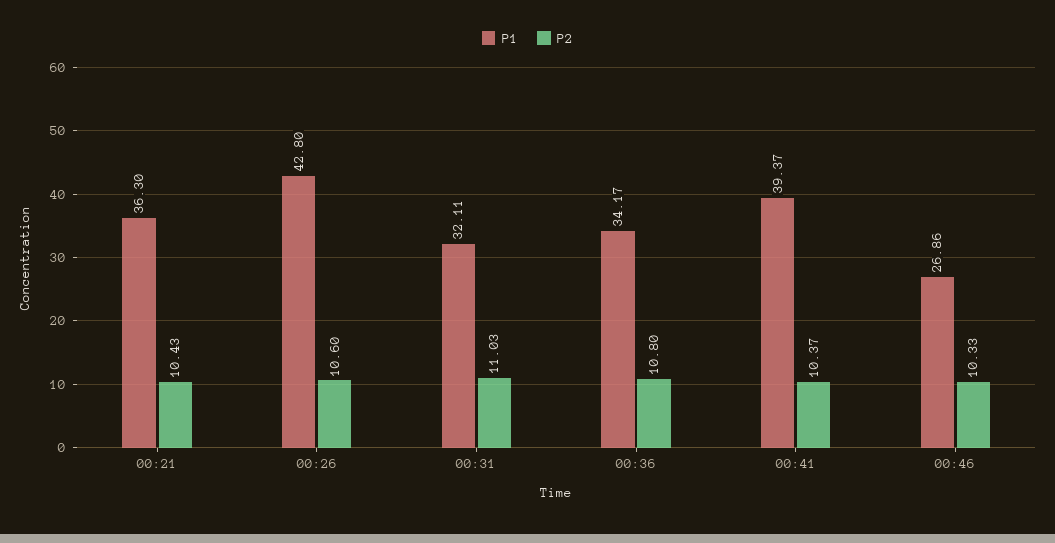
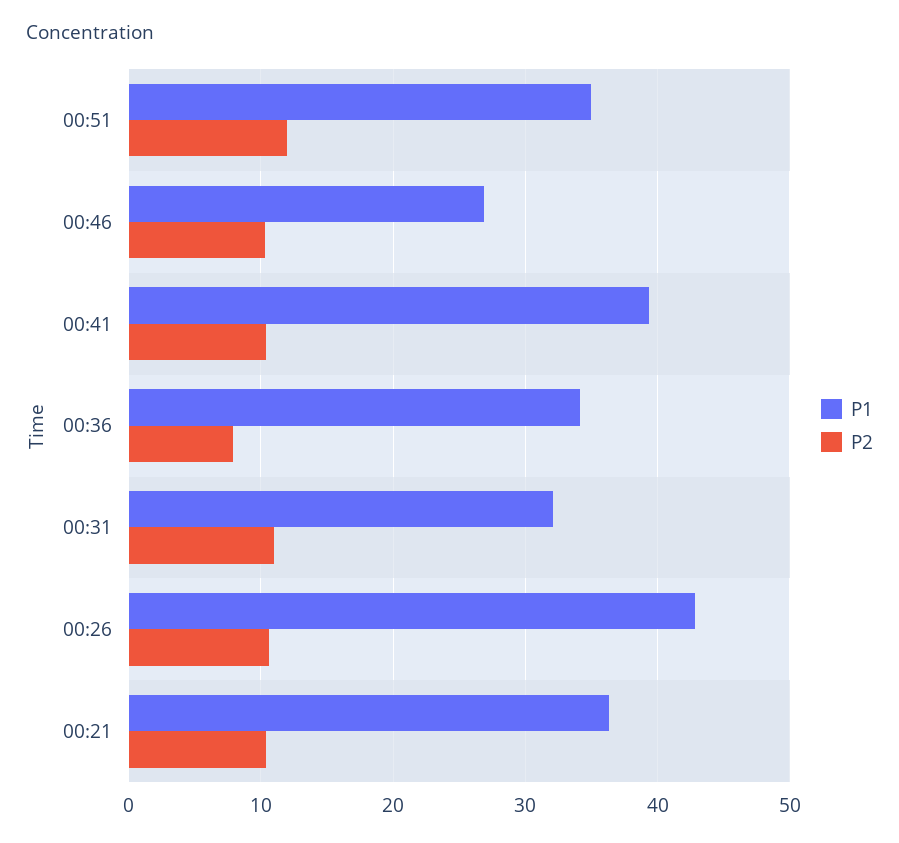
P2, 00:36: 10.8 -> 8
P1, 00:51: none -> 35
P2, 00:51: none -> 12

